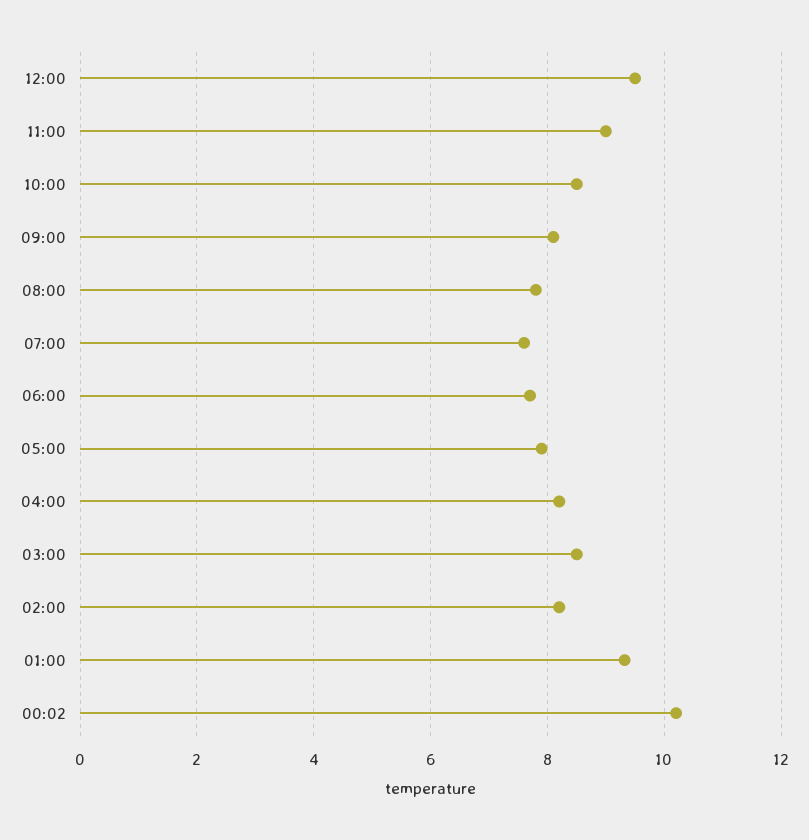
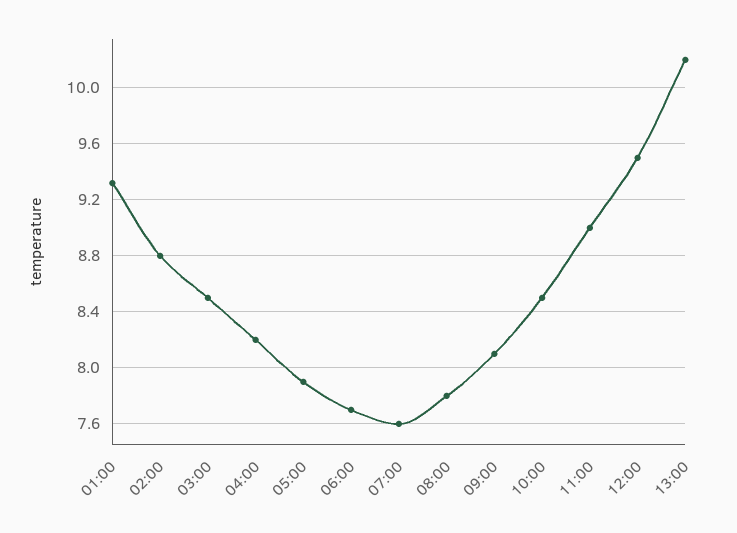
02:00: 8.2 -> 8.8
00:02: 10.2 -> none
13:00: none -> 10.2

